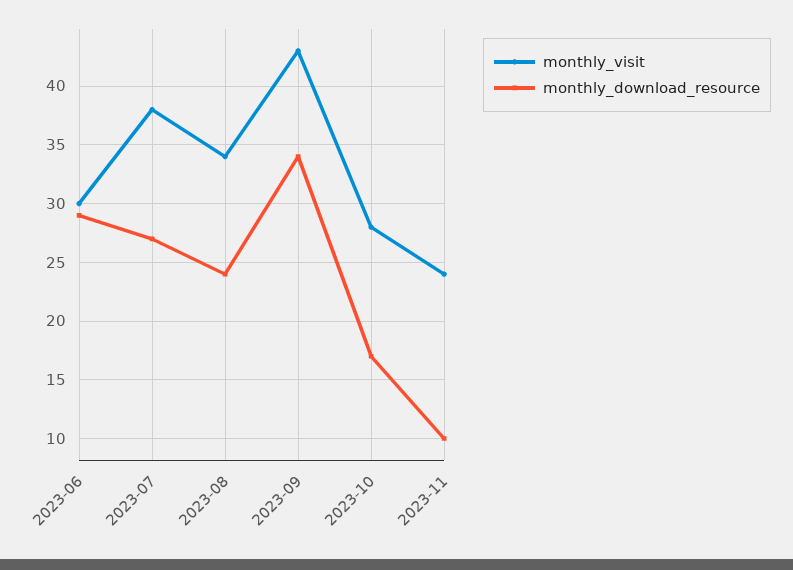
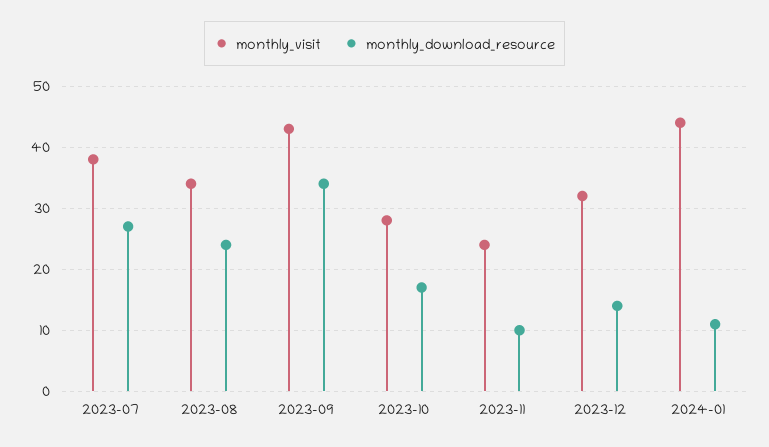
monthly_visit, 2023-06: 30 -> none
monthly_download_resource, 2023-06: 29 -> none
monthly_visit, 2023-12: none -> 32
monthly_download_resource, 2023-12: none -> 14
monthly_visit, 2024-01: none -> 44
monthly_download_resource, 2024-01: none -> 11

